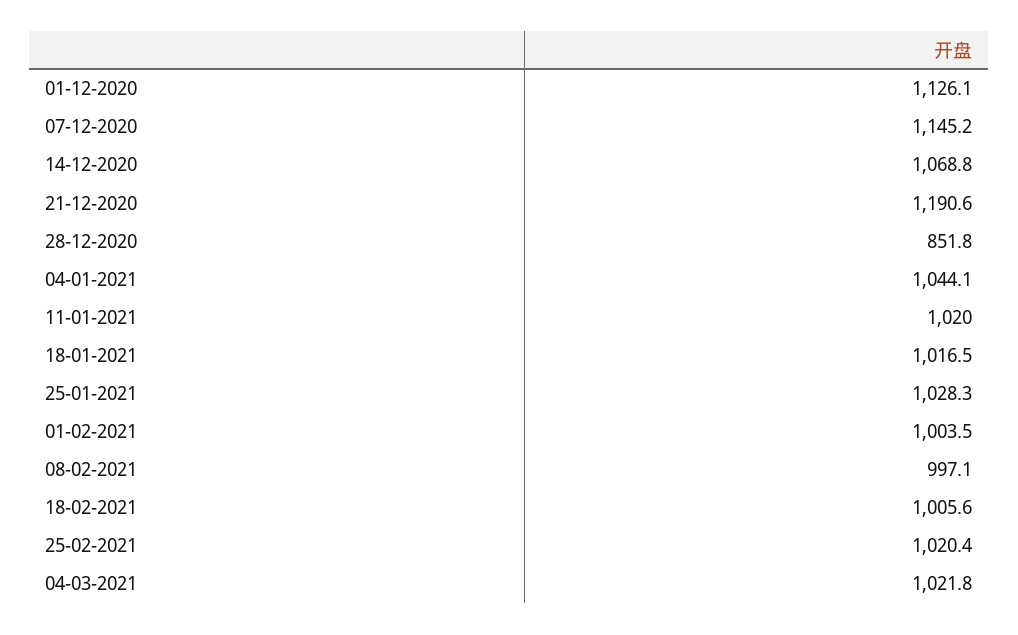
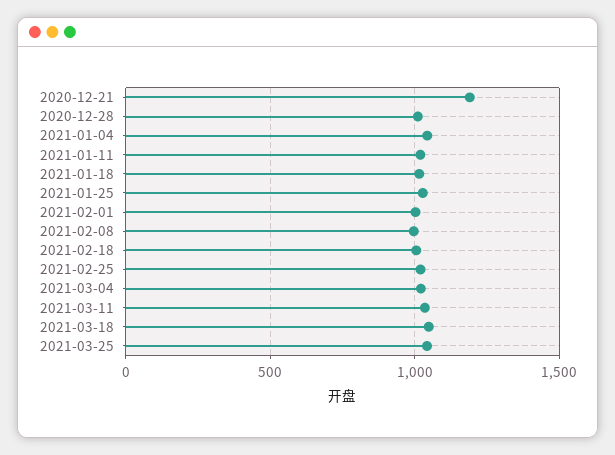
01-12-2020: 1126.1 -> none
07-12-2020: 1145.2 -> none
14-12-2020: 1068.8 -> none
28-12-2020: 851.8 -> 1000
2021-03-11: none -> 1050
2021-03-18: none -> 1050
2021-03-25: none -> 1050

